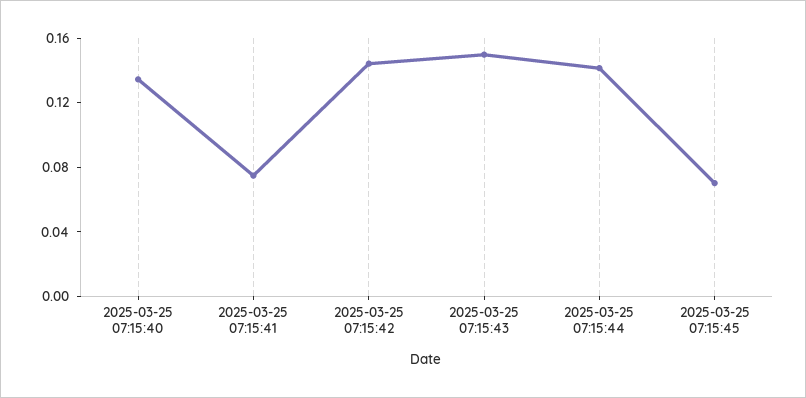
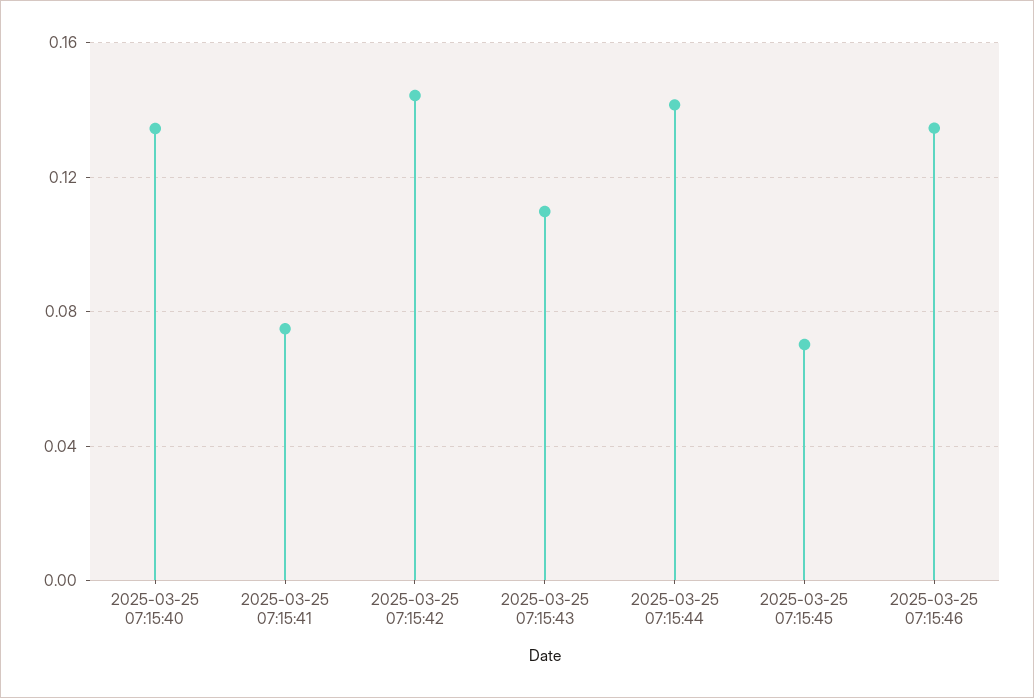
2025-03-25 07:15:43: 0.15 -> 0.11
2025-03-25 07:15:46: none -> 0.135

